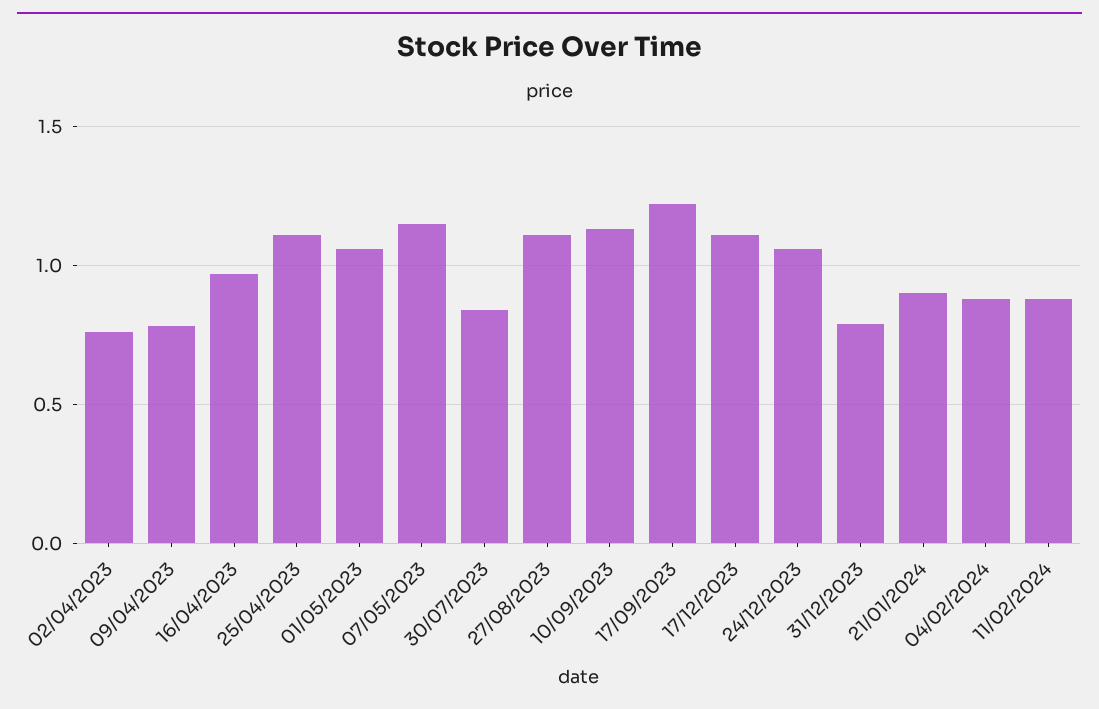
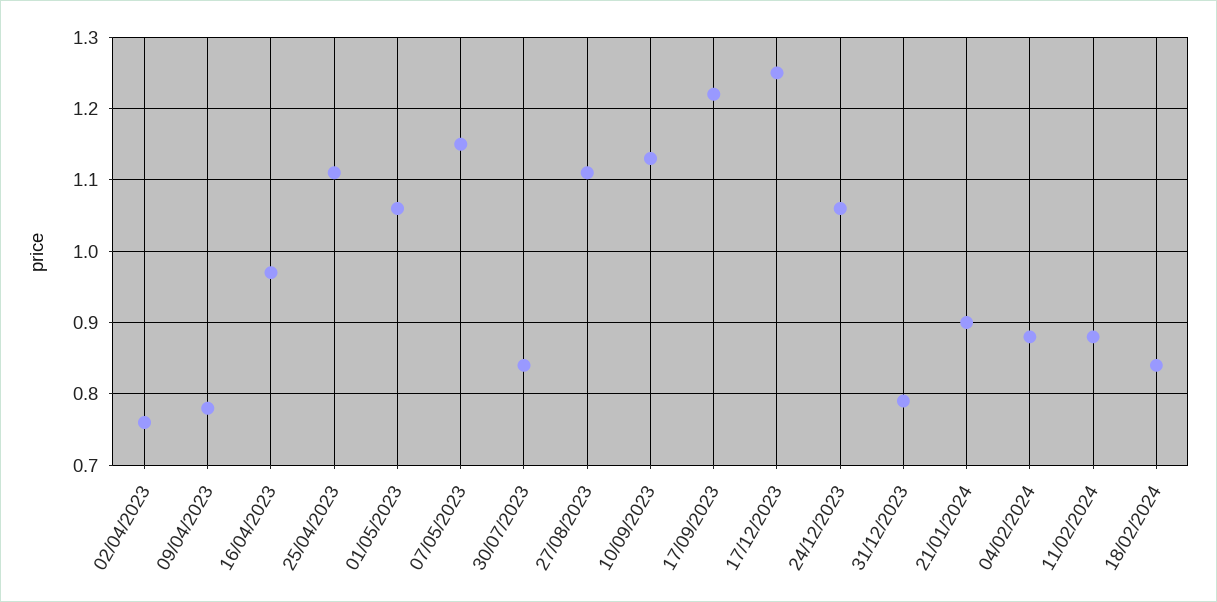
17/12/2023: 1.1 -> 1.25
18/02/2024: none -> 0.84

